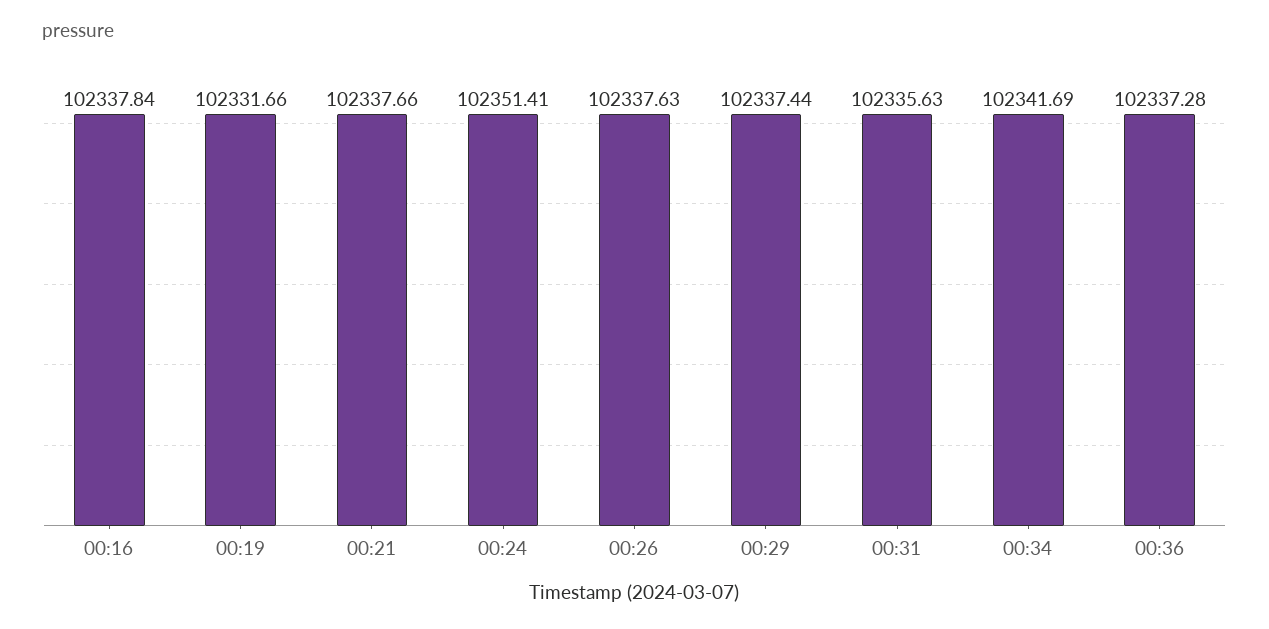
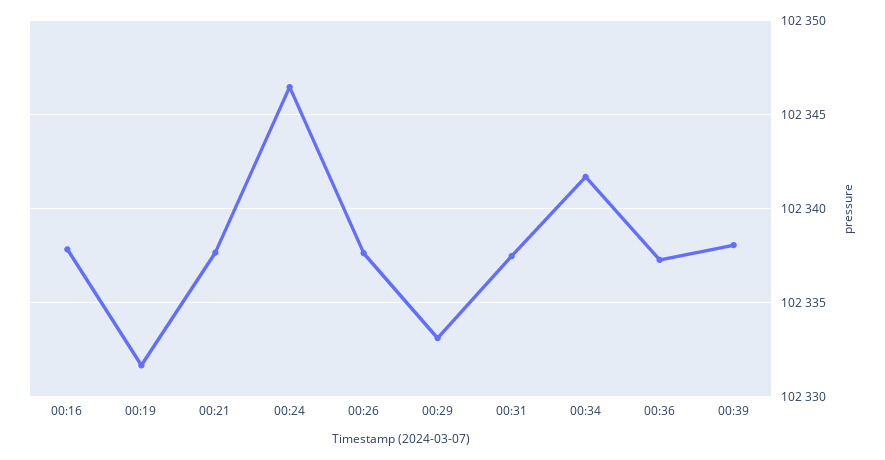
00:24: 102351.41 -> 102346.5
00:29: 102337.44 -> 102333
00:31: 102335.63 -> 102337.5
00:39: none -> 102338

